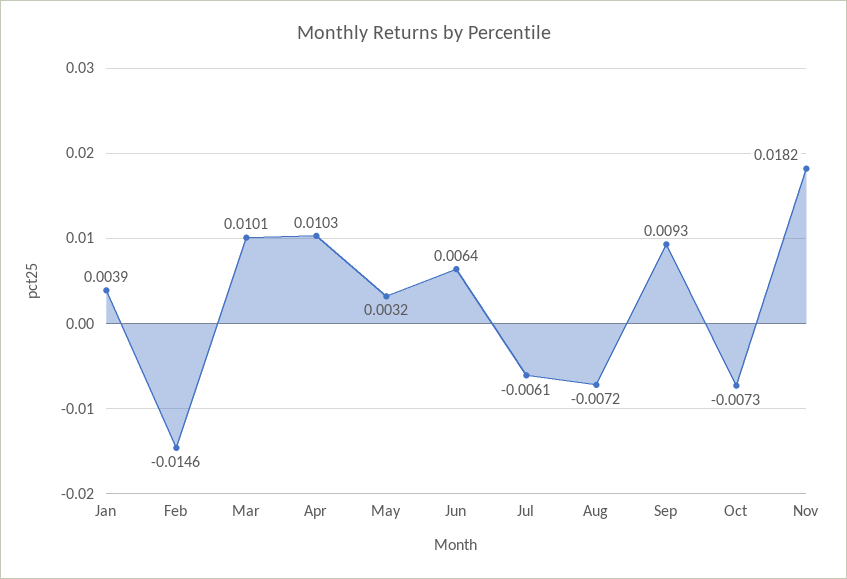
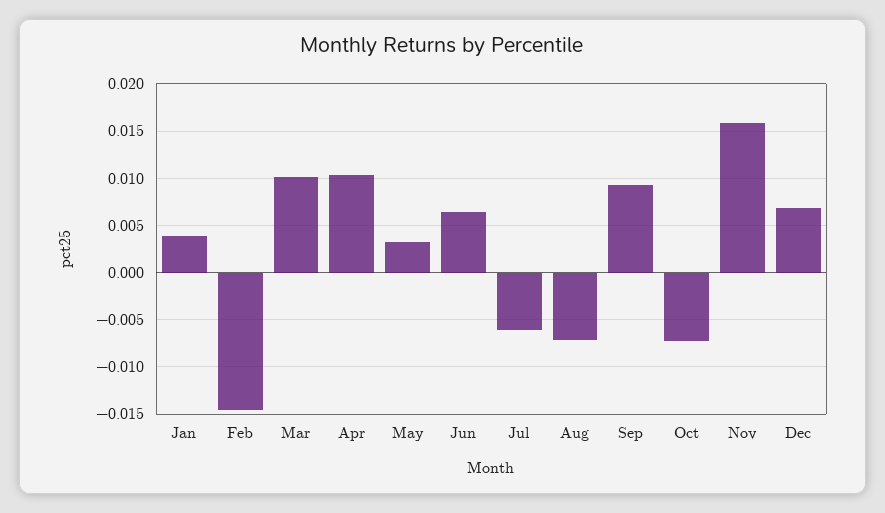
Nov: 0.0182 -> 0.016
Dec: none -> 0.007

